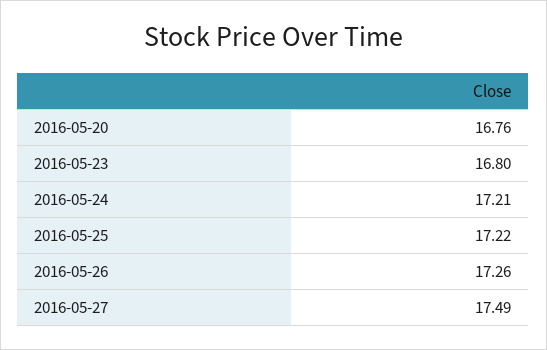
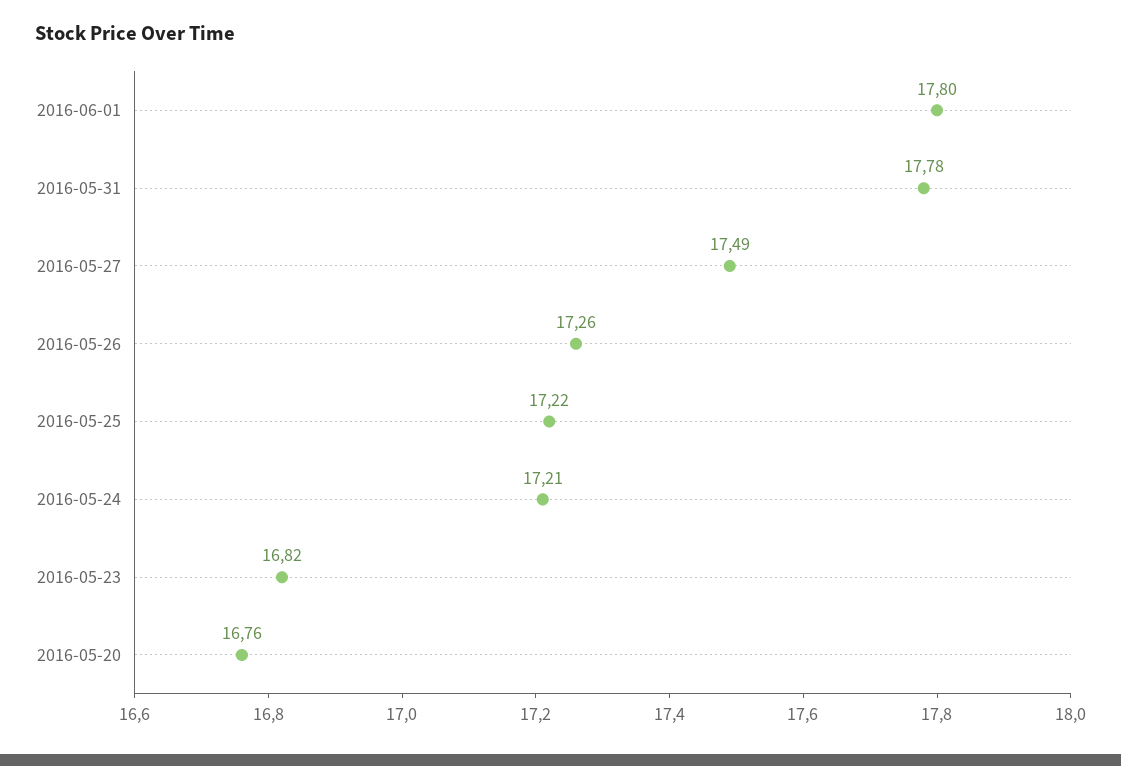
2016-05-23: 16.8 -> 16.82
2016-06-01: none -> 17.8
2016-05-31: none -> 17.78

